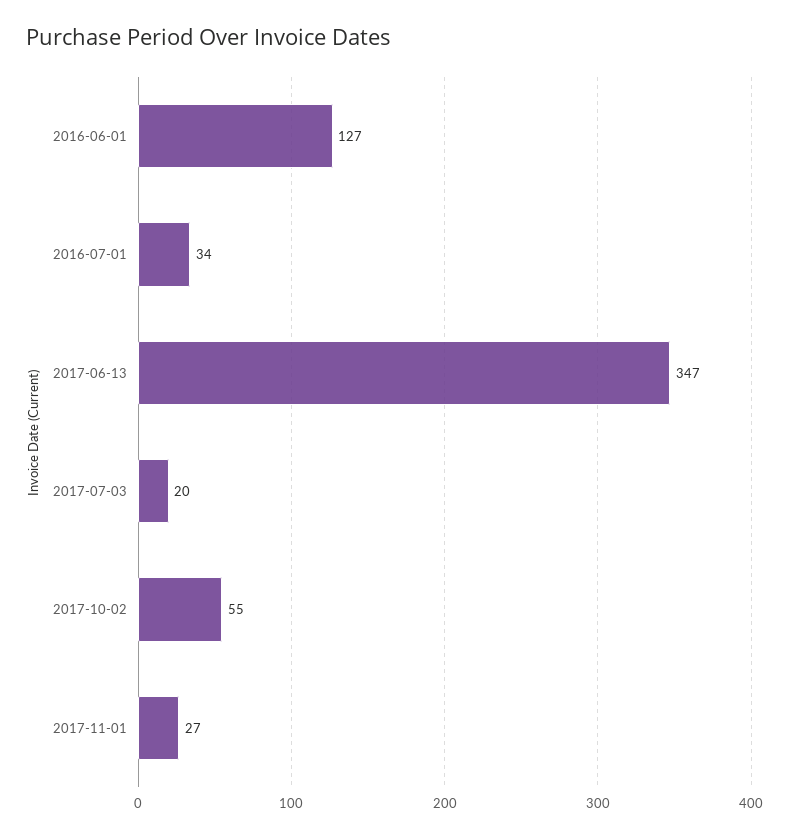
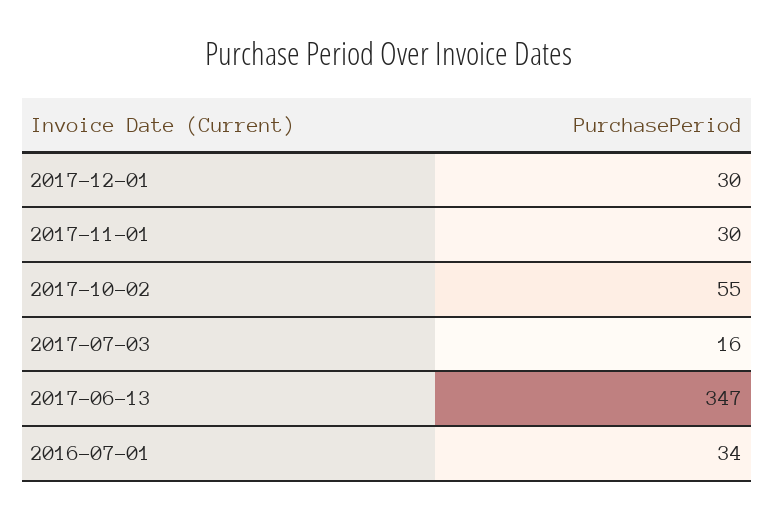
2016-06-01: 127 -> none
2017-07-03: 20 -> 16
2017-11-01: 27 -> 30
2017-12-01: none -> 30

